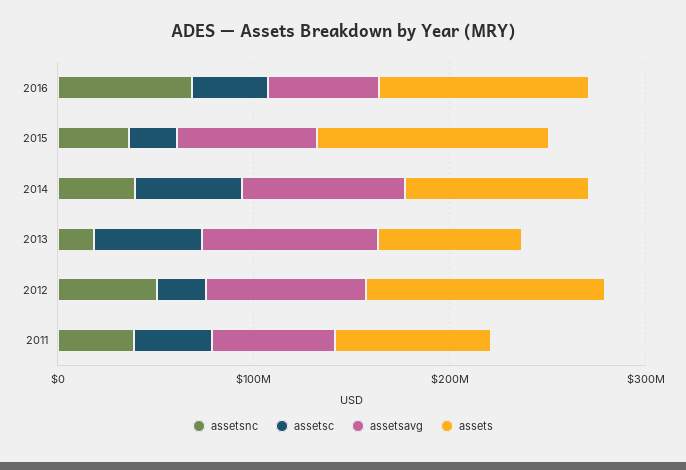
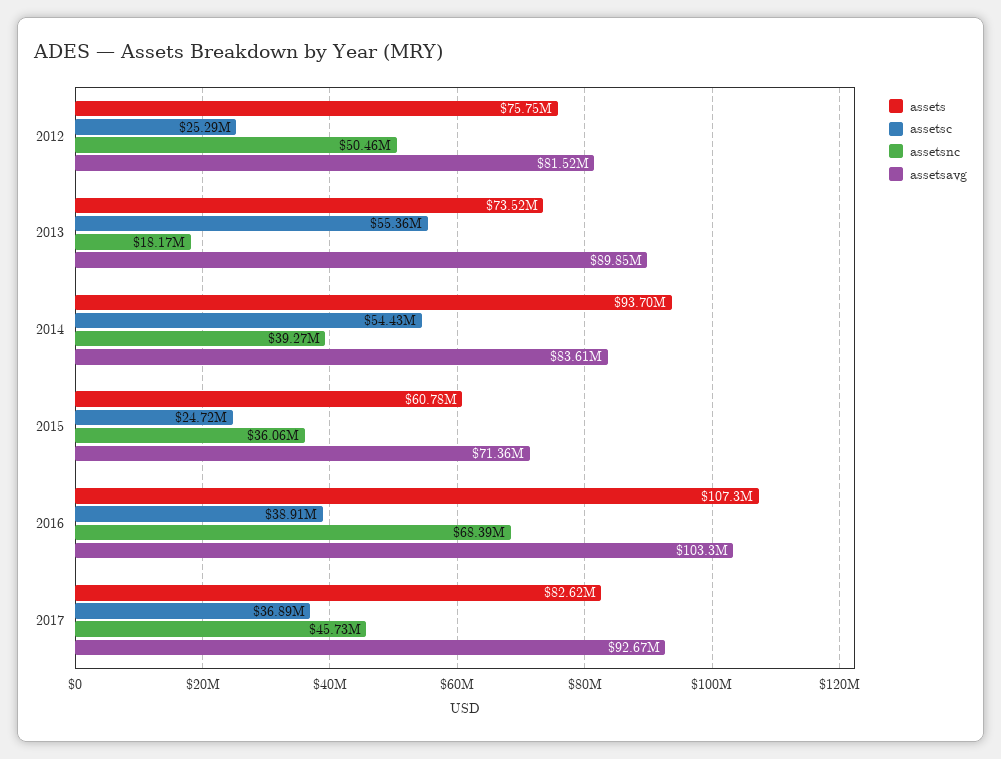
assetsavg, 2016: 60000000 -> 103300000
assets, 2015: 120000000 -> 60780000
assets, 2012: 120000000 -> 75750000
assetsnc, 2011: 40000000 -> none
assetsc, 2011: 40000000 -> none
assetsavg, 2011: 60000000 -> none
assets, 2011: 80000000 -> none
assets, 2017: none -> 82620000
assetsc, 2017: none -> 36890000
assetsnc, 2017: none -> 45730000
assetsavg, 2017: none -> 92670000

